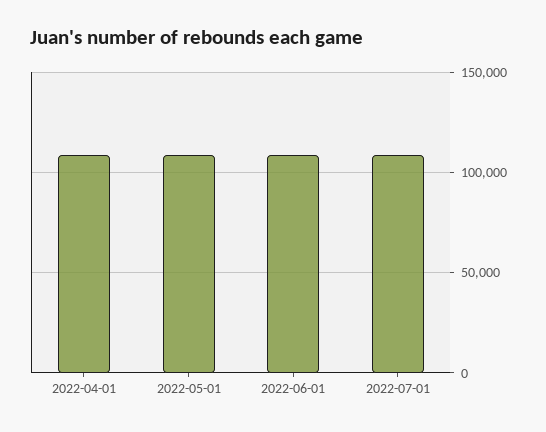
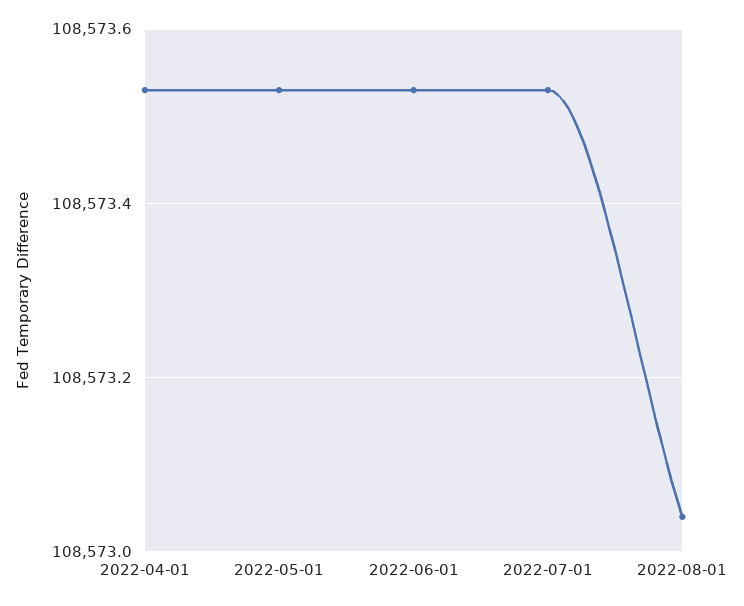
2022-08-01: none -> 108573.05

